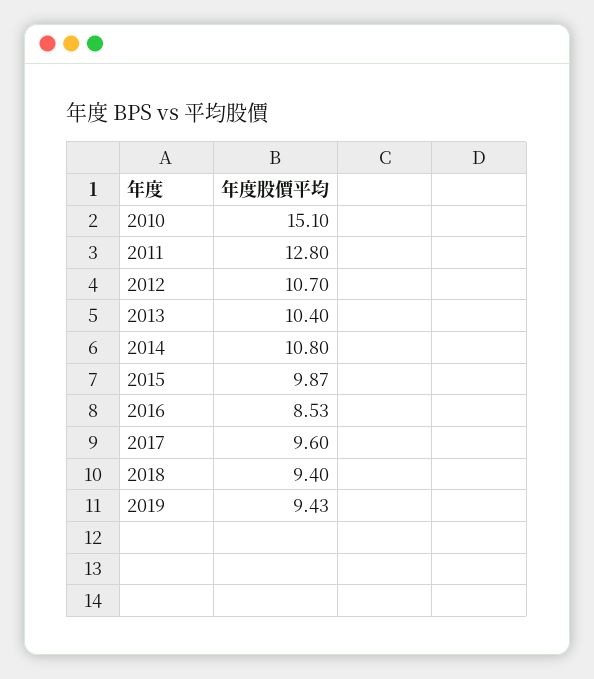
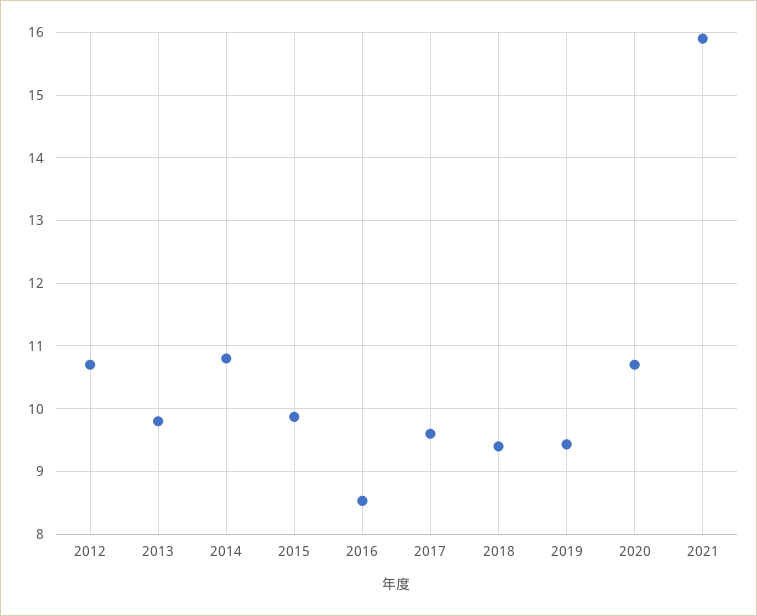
2010: 15.1 -> none
2011: 12.8 -> none
2013: 10.4 -> 9.8
2020: none -> 10.7
2021: none -> 15.9

